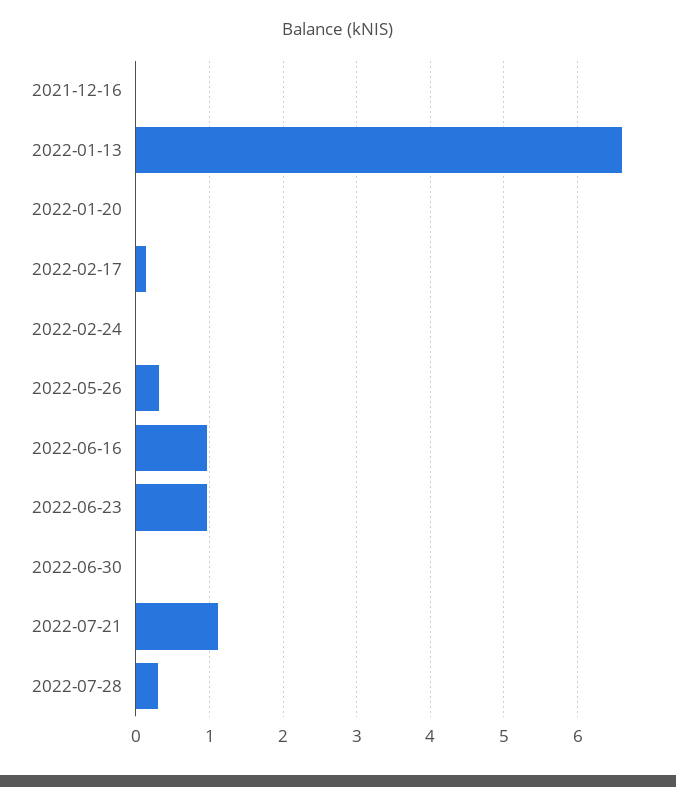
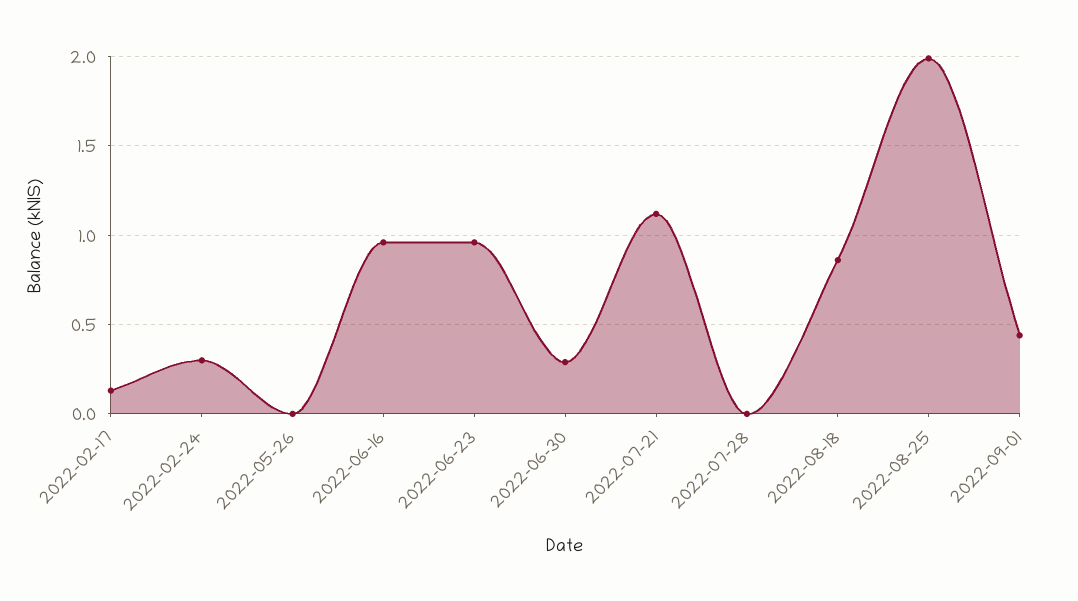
2021-12-16: 0 -> none
2022-01-13: 6.6 -> none
2022-01-20: 0 -> none
2022-02-24: 0 -> 0.3
2022-05-26: 0.3 -> 0
2022-06-30: 0 -> 0.3
2022-07-28: 0.3 -> 0
2022-08-18: none -> 0.85
2022-08-25: none -> 2
2022-09-01: none -> 0.45

